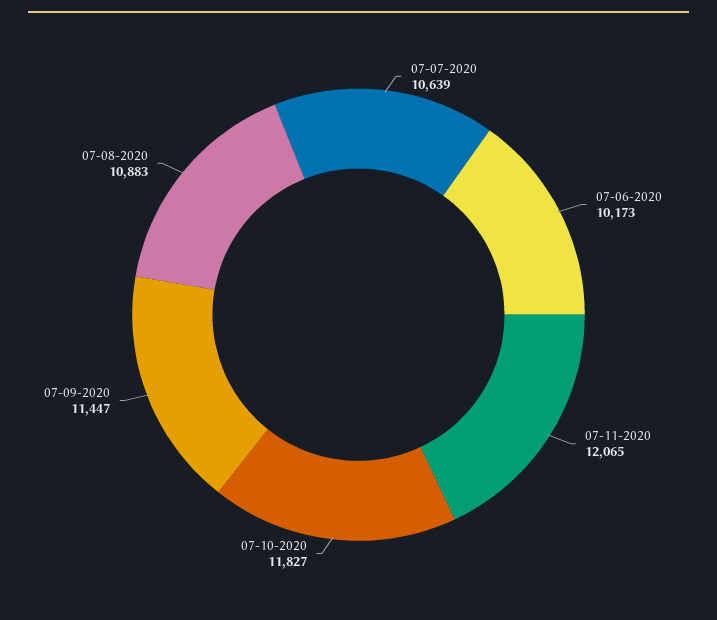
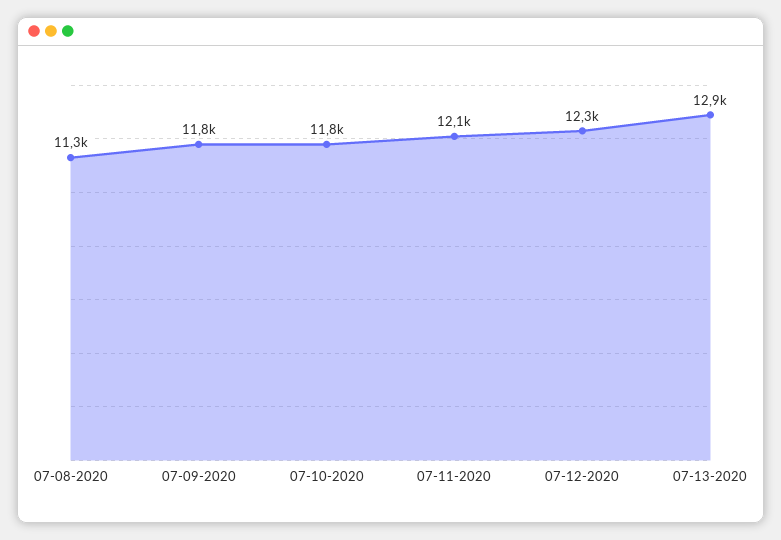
07-07-2020: 10639 -> none
07-06-2020: 10173 -> none
07-09-2020: 11447 -> 11800
07-08-2020: 10883 -> 11300
07-12-2020: none -> 12300
07-13-2020: none -> 12900

